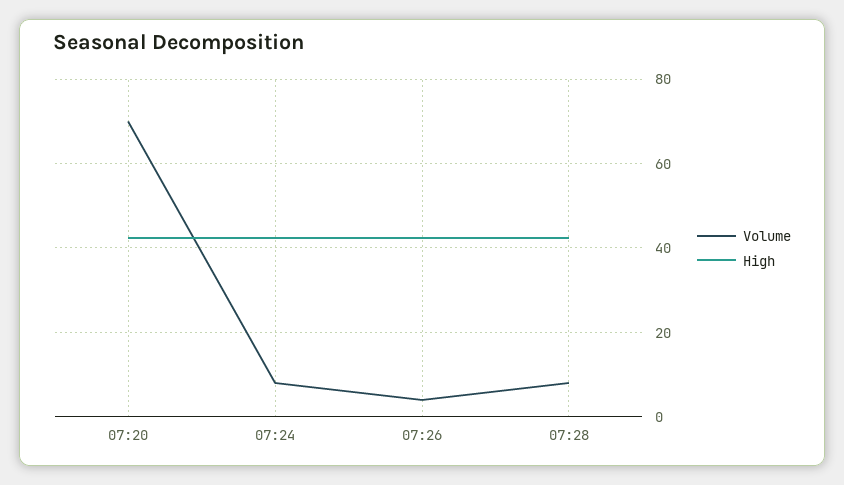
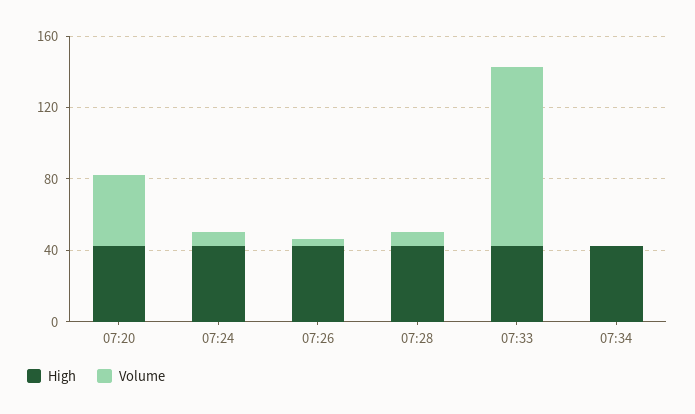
Volume, 07:20: 70 -> 40
High, 07:33: none -> 40
Volume, 07:33: none -> 100
High, 07:34: none -> 40
Volume, 07:34: none -> 0

